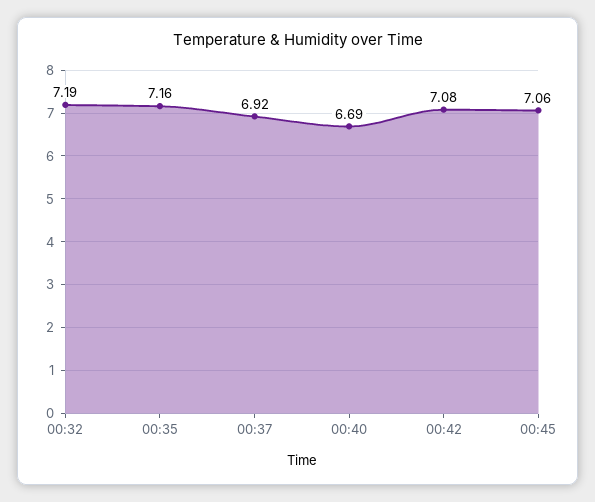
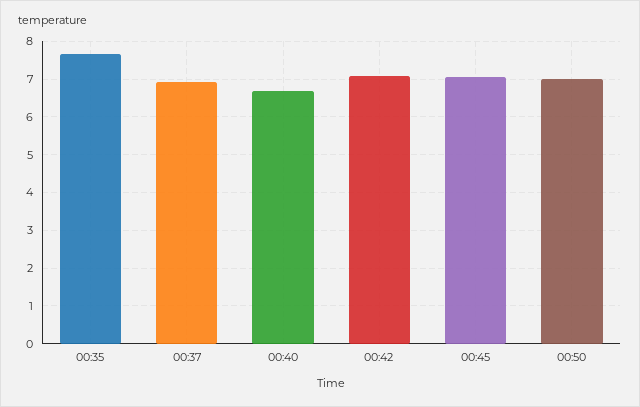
00:32: 7.19 -> none
00:35: 7.16 -> 7.6
00:50: none -> 7

